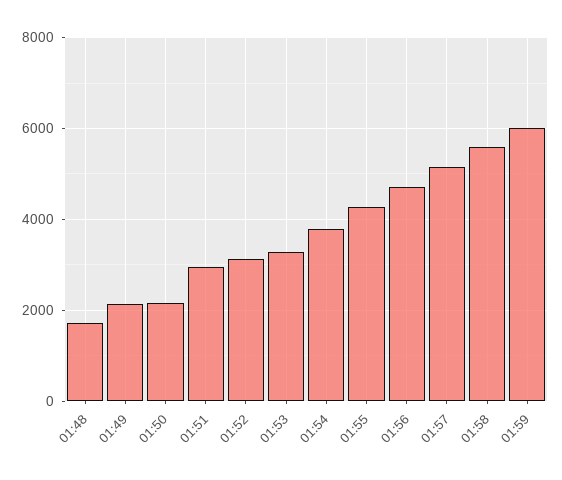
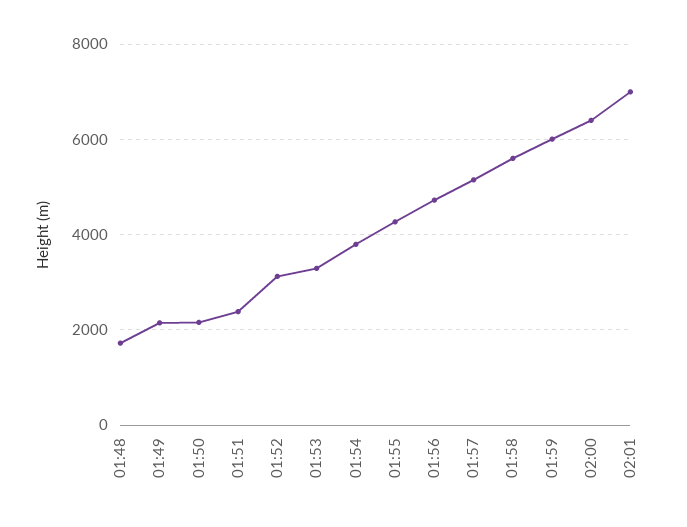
01:51: 3000 -> 2400
02:00: none -> 6400
02:01: none -> 7000

